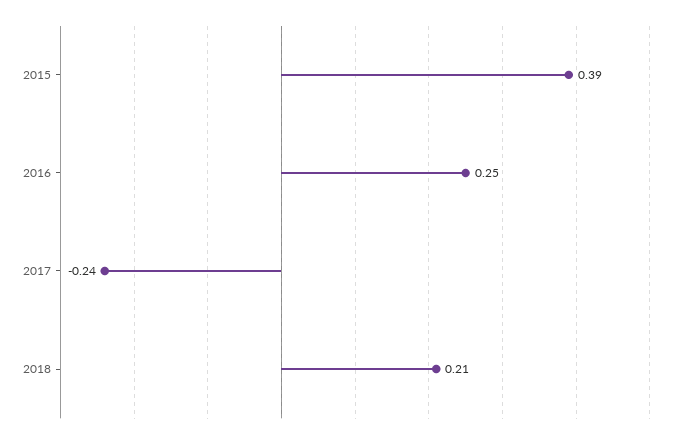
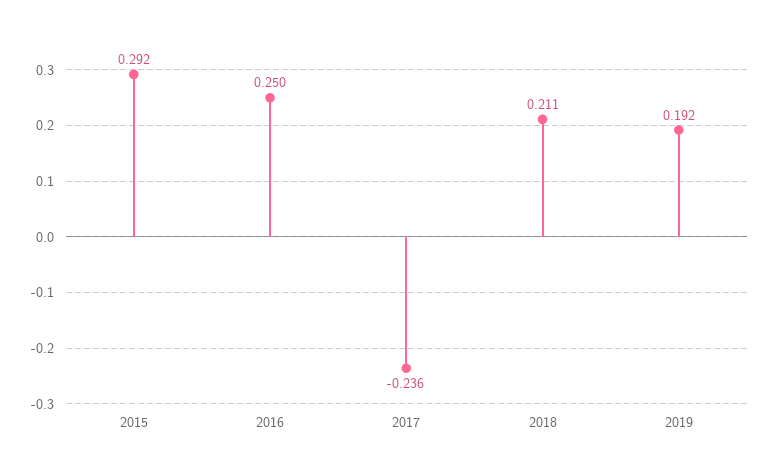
2015: 0.39 -> 0.292
2019: none -> 0.192

